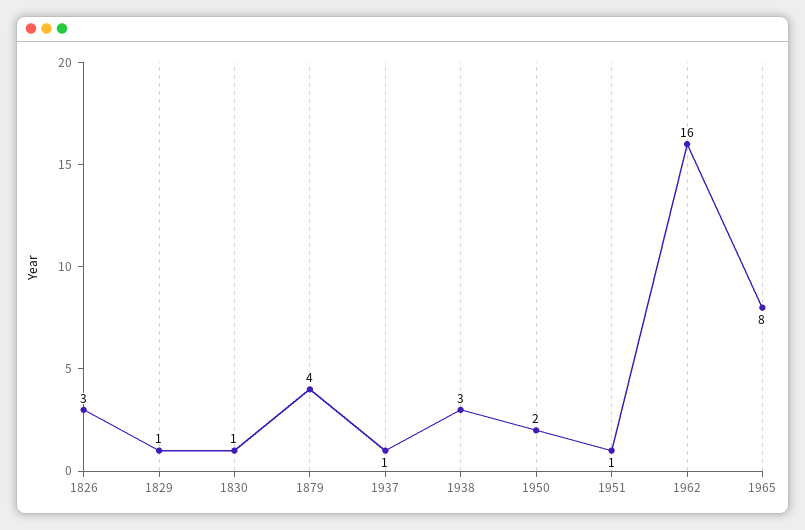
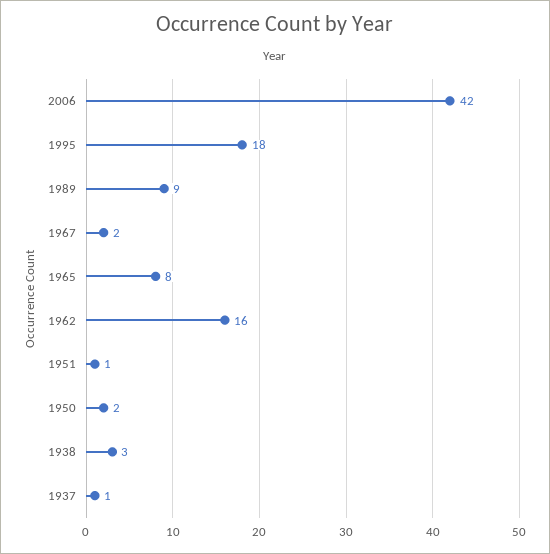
1826: 3 -> none
1829: 1 -> none
1830: 1 -> none
1879: 4 -> none
2006: none -> 42
1995: none -> 18
1989: none -> 9
1967: none -> 2

